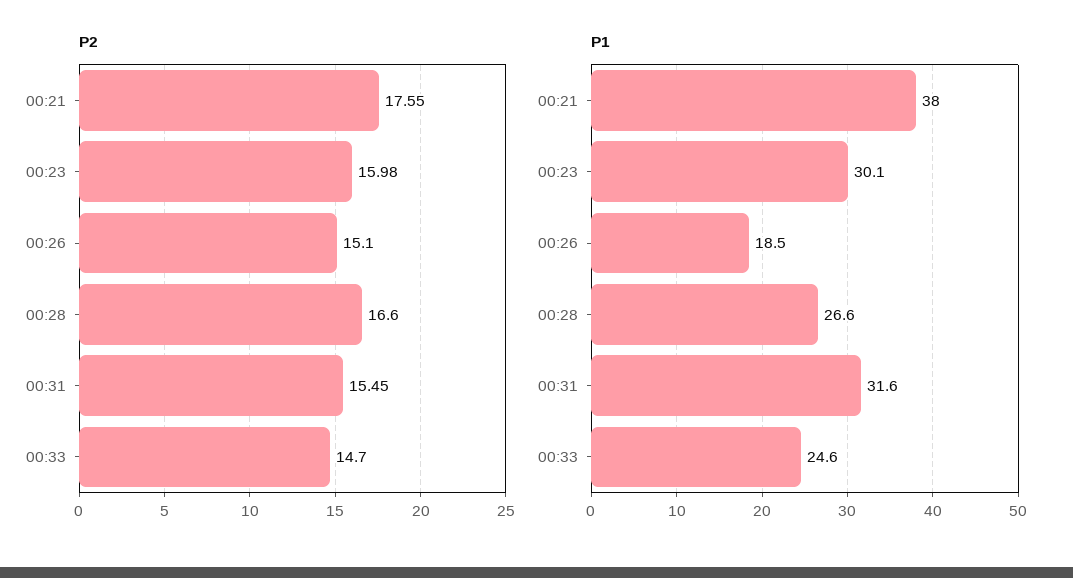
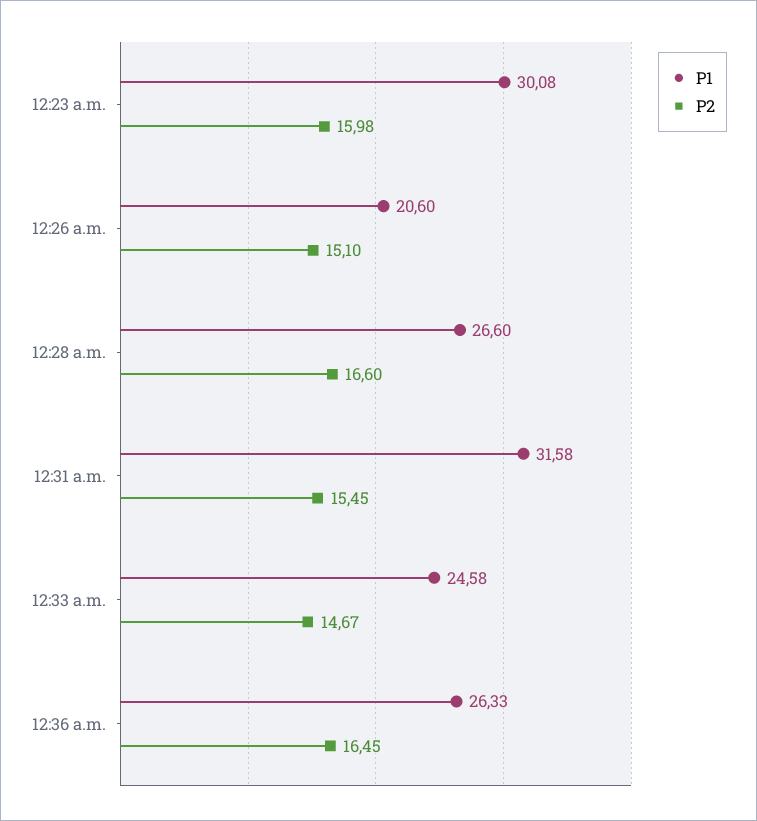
P2, 00:21: 17.55 -> none
P2, 00:33: 14.7 -> 14.67
P1, 00:21: 38 -> none
P1, 00:26: 18.5 -> 20.6
P1, 12:36 a.m.: none -> 26.33
P2, 12:36 a.m.: none -> 16.45

